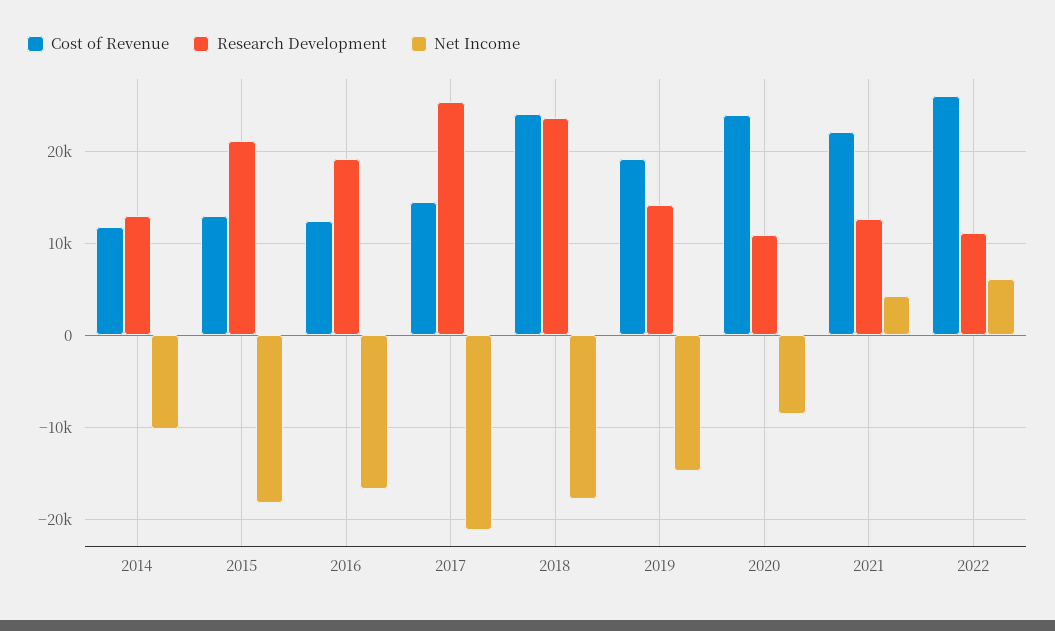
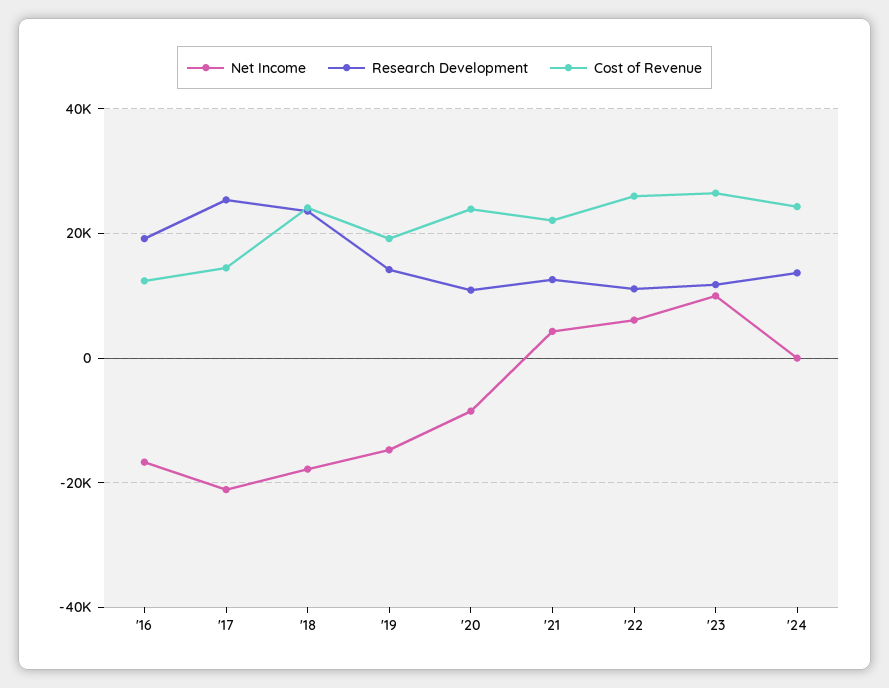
Cost of Revenue, 2014: 12000 -> none
Research Development, 2014: 13000 -> none
Net Income, 2014: -10000 -> none
Cost of Revenue, 2015: 13000 -> none
Research Development, 2015: 21000 -> none
Net Income, 2015: -18000 -> none
Net Income, '23: none -> 10000
Research Development, '23: none -> 12000
Cost of Revenue, '23: none -> 26000
Net Income, '24: none -> 0
Research Development, '24: none -> 14000
Cost of Revenue, '24: none -> 24000

